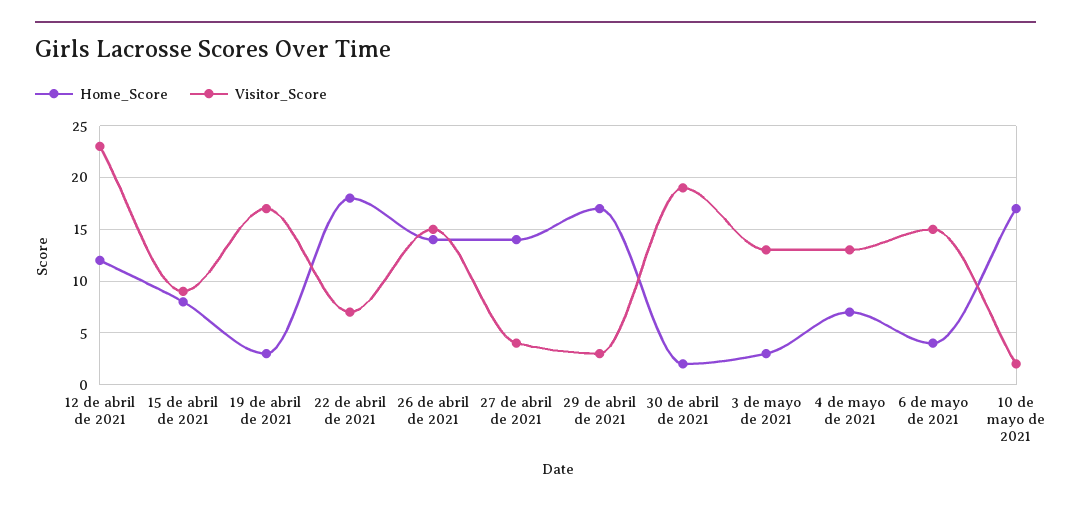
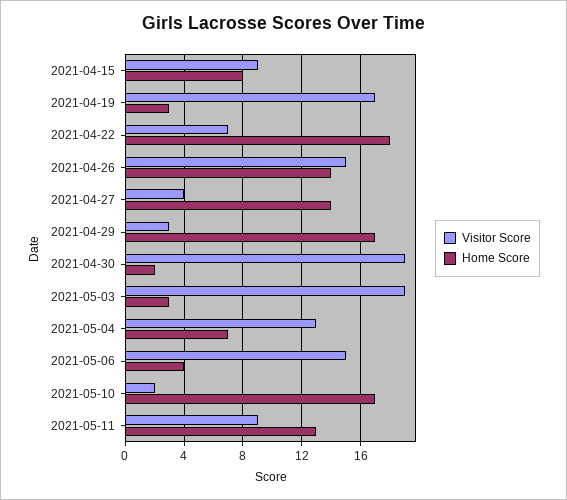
Home_Score, 12 de abril de 2021: 12 -> none
Visitor_Score, 12 de abril de 2021: 23 -> none
Visitor_Score, 3 de mayo de 2021: 13 -> 19
Visitor_Score, 2021-05-11: none -> 9
Home_Score, 2021-05-11: none -> 13

